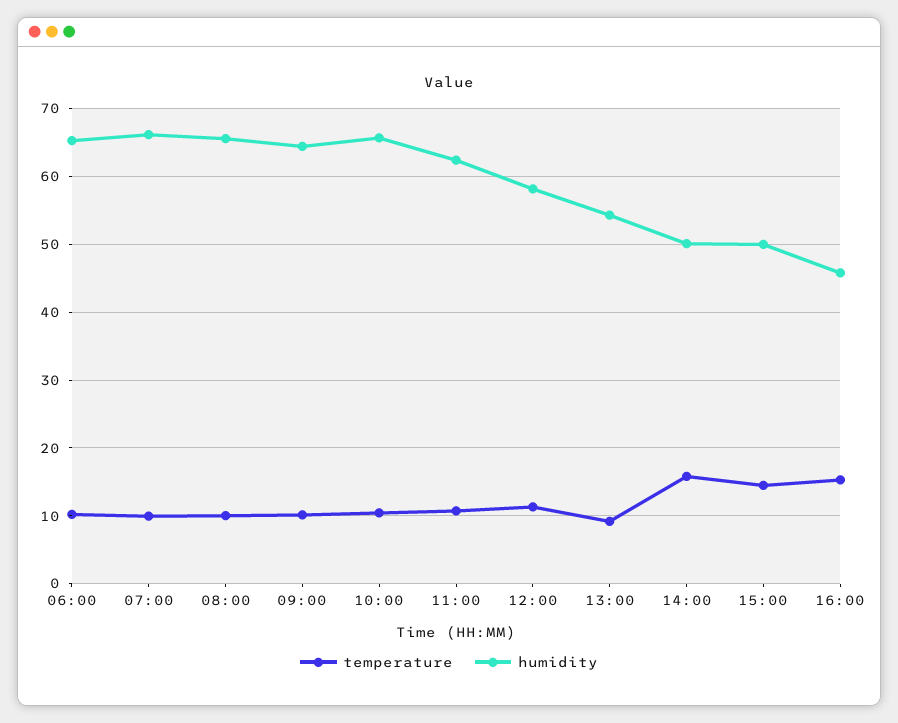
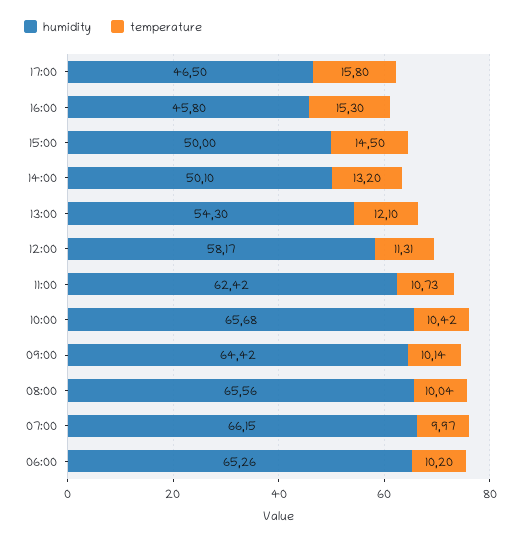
temperature, 13:00: 9 -> 12.1
temperature, 14:00: 16 -> 13.2
humidity, 17:00: none -> 46.5
temperature, 17:00: none -> 15.8

